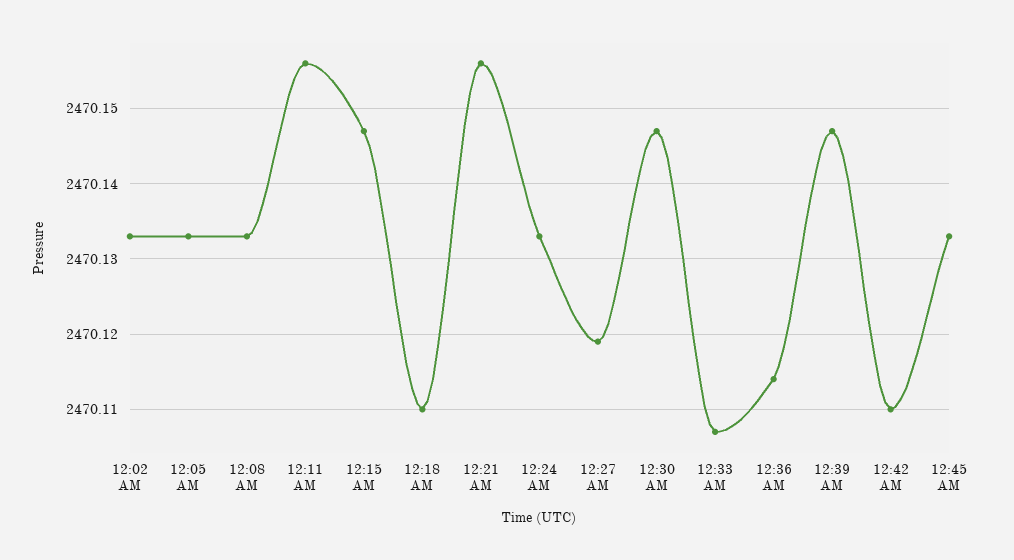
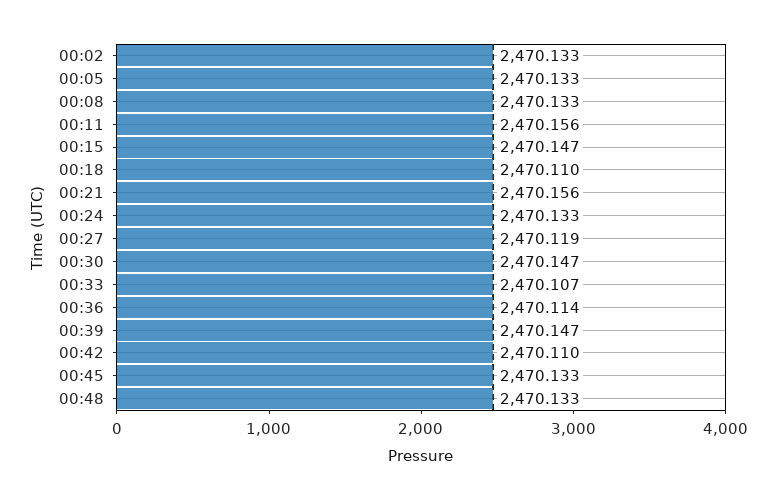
00:48: none -> 2470.133

